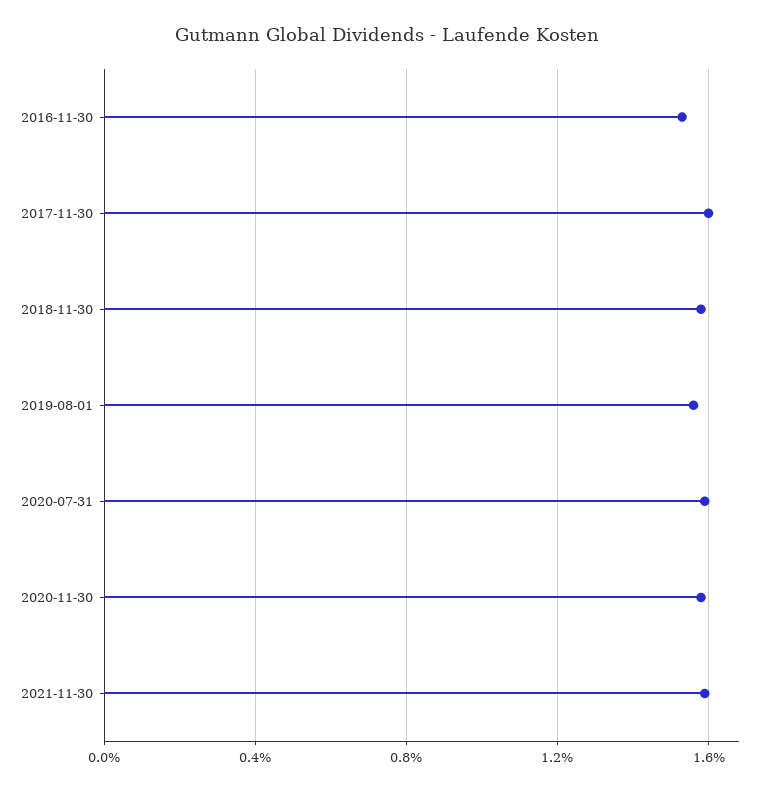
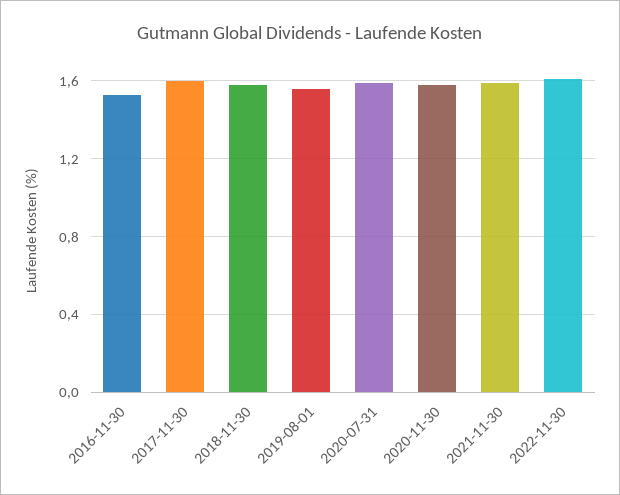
2022-11-30: none -> 1.6

